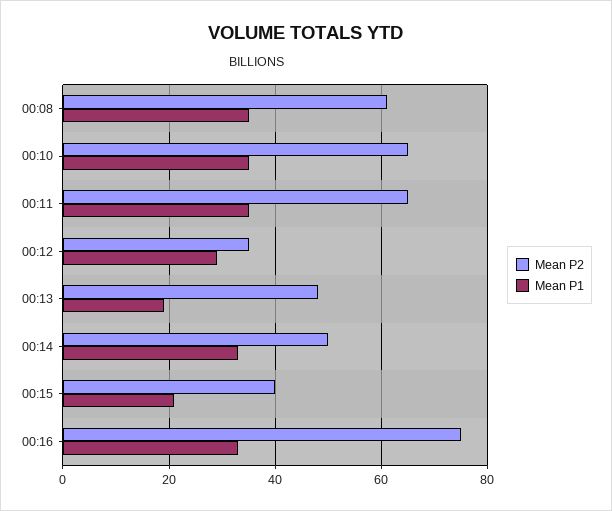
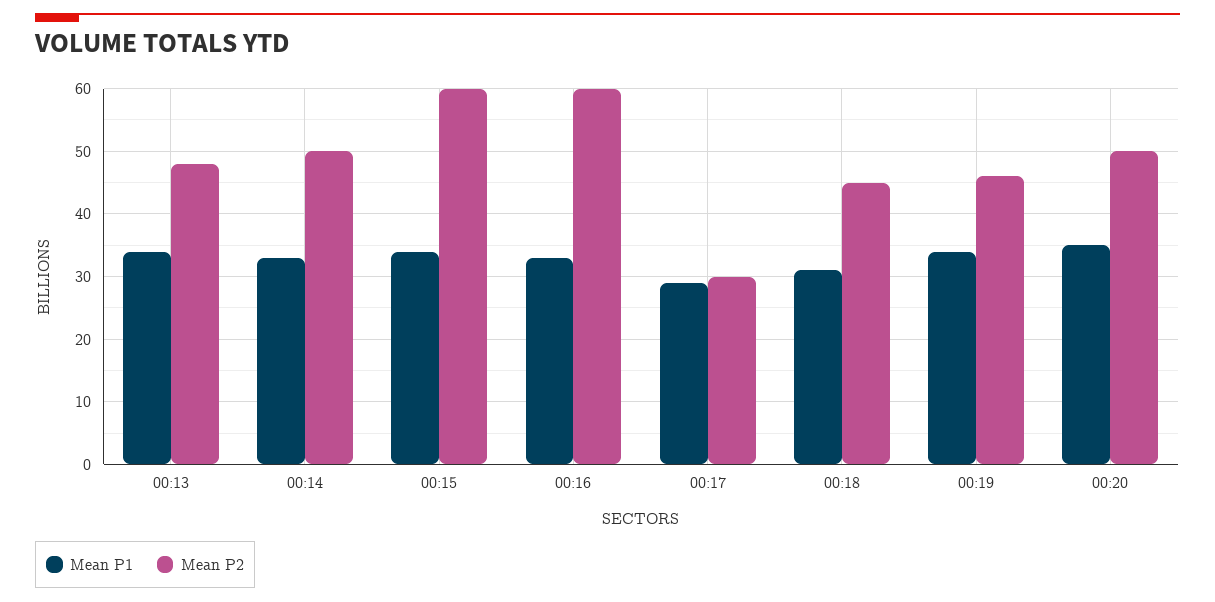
Mean P2, 00:08: 60 -> none
Mean P1, 00:08: 35 -> none
Mean P2, 00:10: 65 -> none
Mean P1, 00:10: 35 -> none
Mean P2, 00:11: 65 -> none
Mean P1, 00:11: 35 -> none
Mean P2, 00:12: 35 -> none
Mean P1, 00:12: 30 -> none
Mean P1, 00:13: 20 -> 34
Mean P2, 00:15: 40 -> 60
Mean P1, 00:15: 20 -> 34
Mean P2, 00:16: 75 -> 60
Mean P1, 00:17: none -> 29
Mean P2, 00:17: none -> 30
Mean P1, 00:18: none -> 31
Mean P2, 00:18: none -> 45
Mean P1, 00:19: none -> 34
Mean P2, 00:19: none -> 46
Mean P1, 00:20: none -> 35
Mean P2, 00:20: none -> 50

